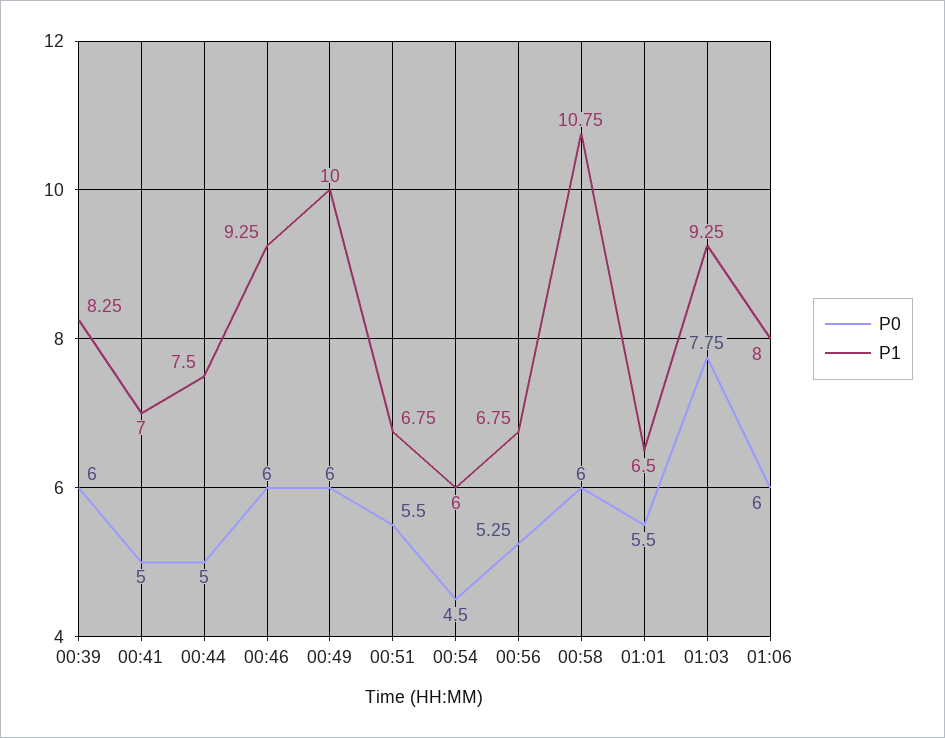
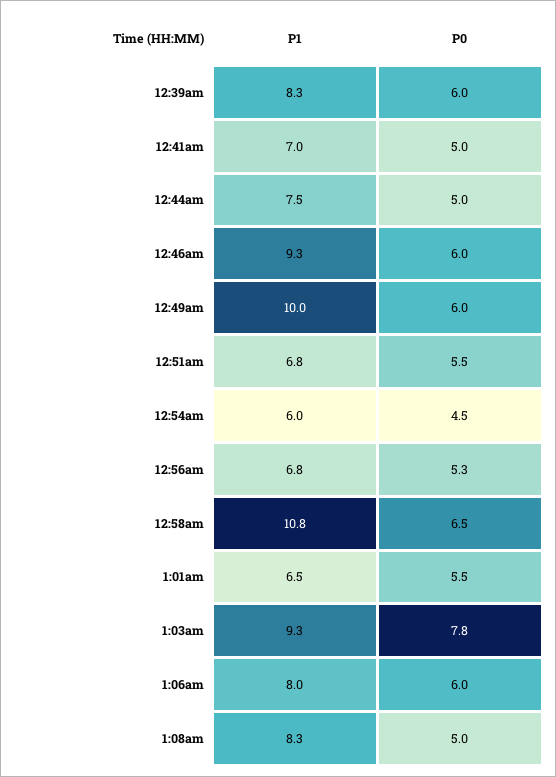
P0, 00:58: 6 -> 6.5
P1, 1:08am: none -> 8.3
P0, 1:08am: none -> 5

